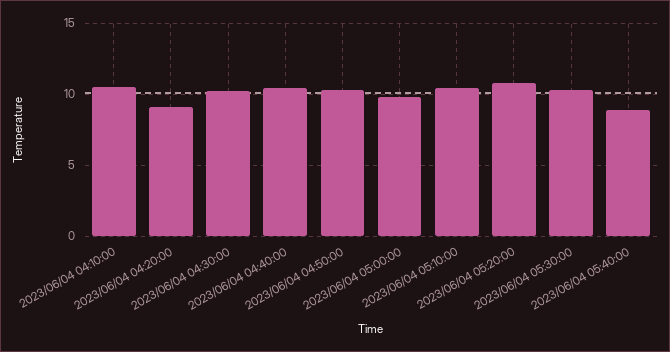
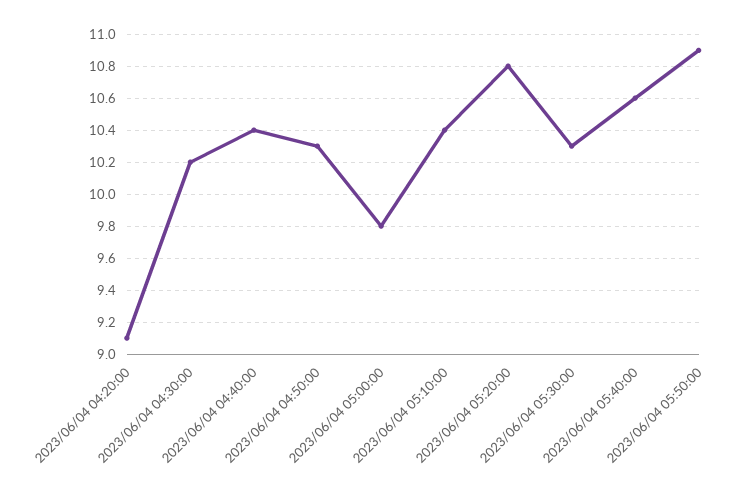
2023/06/04 04:10:00: 10.5 -> none
2023/06/04 05:40:00: 9 -> 10.6
2023/06/04 05:50:00: none -> 10.9

